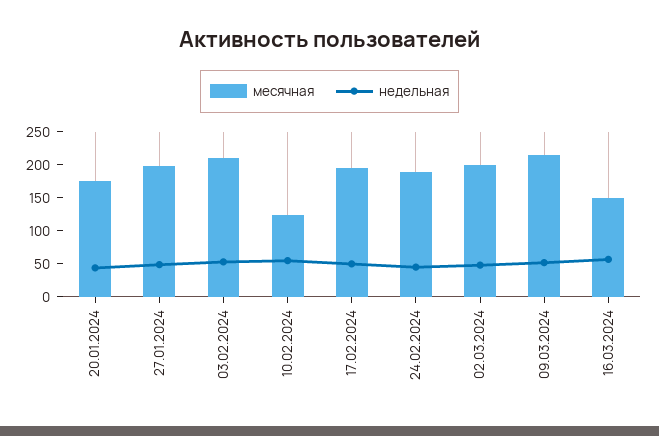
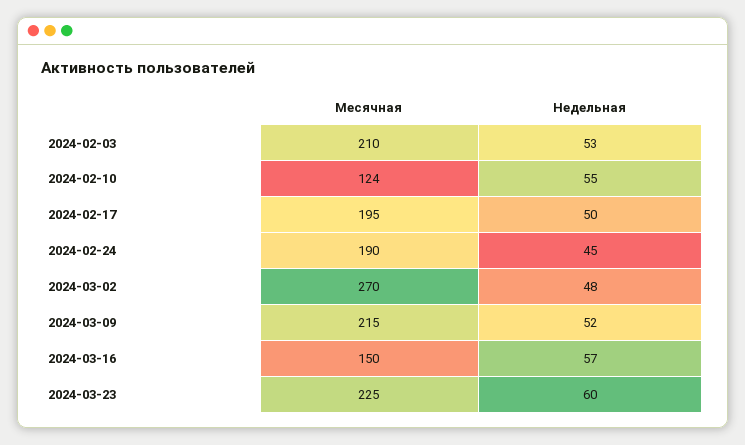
месячная, 20.01.2024: 175 -> none
недельная, 20.01.2024: 50 -> none
месячная, 27.01.2024: 200 -> none
недельная, 27.01.2024: 50 -> none
месячная, 02.03.2024: 200 -> 270
месячная, 2024-03-23: none -> 225
недельная, 2024-03-23: none -> 60

